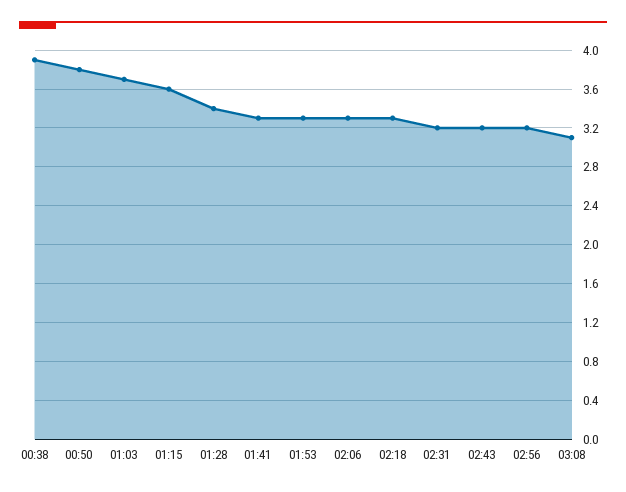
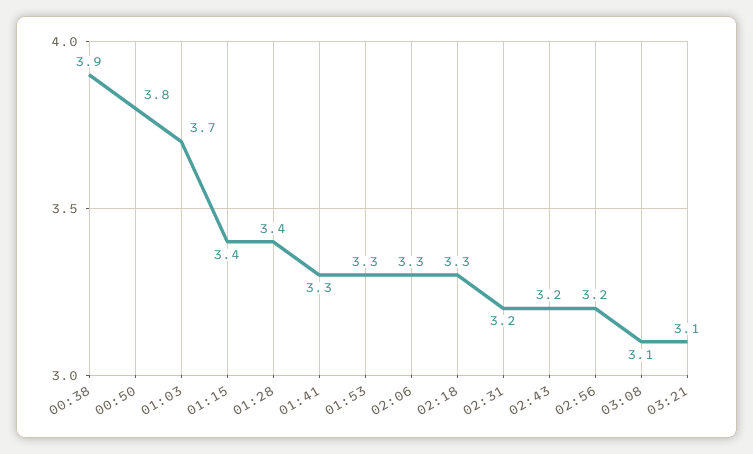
01:15: 3.6 -> 3.4
03:21: none -> 3.1

